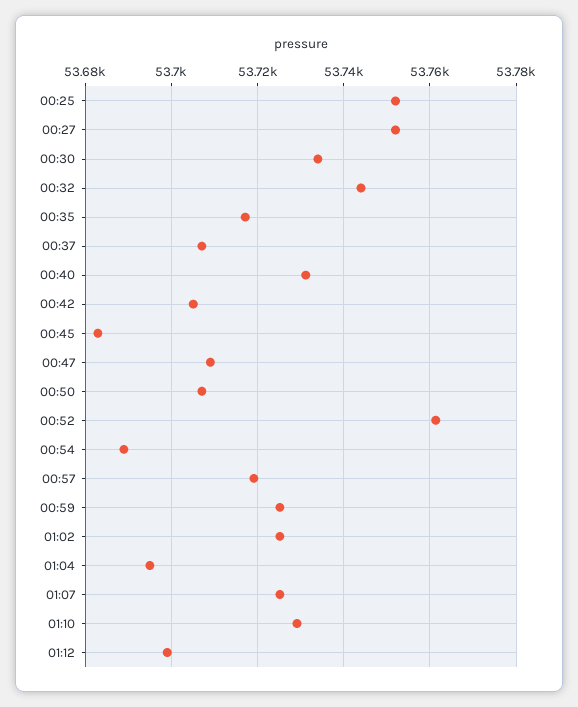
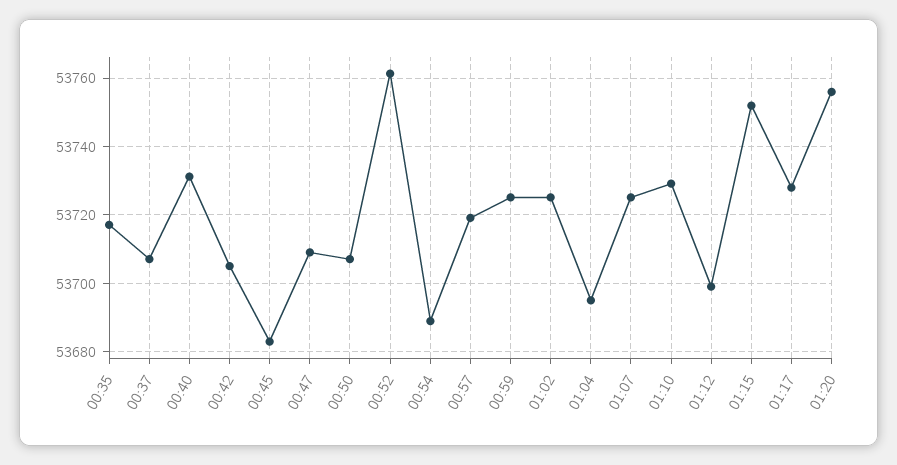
00:25: 53752 -> none
00:27: 53752 -> none
00:30: 53734 -> none
00:32: 53744 -> none
01:15: none -> 53752
01:17: none -> 53728
01:20: none -> 53756

